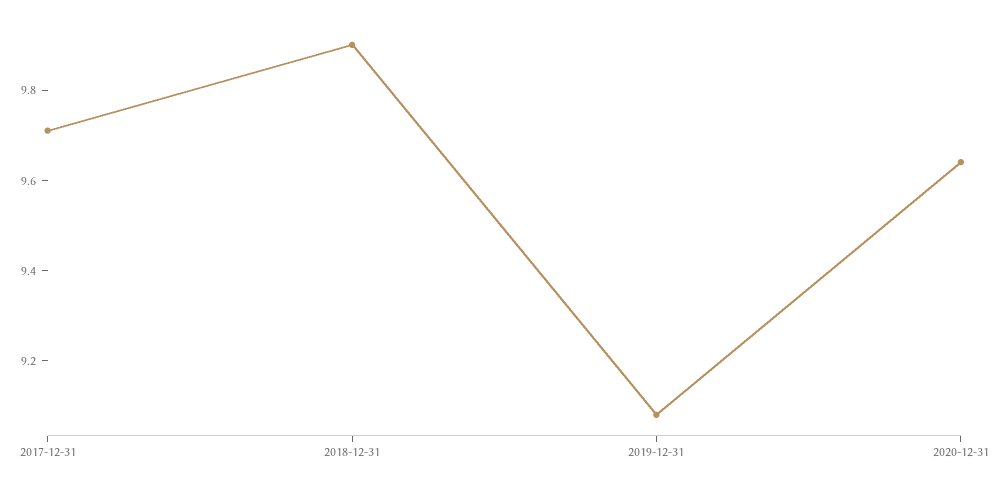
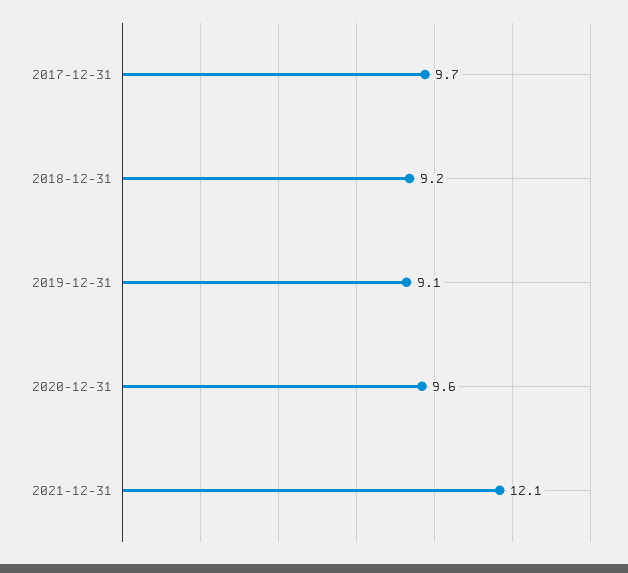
2018-12-31: 9.9 -> 9.2
2021-12-31: none -> 12.1

